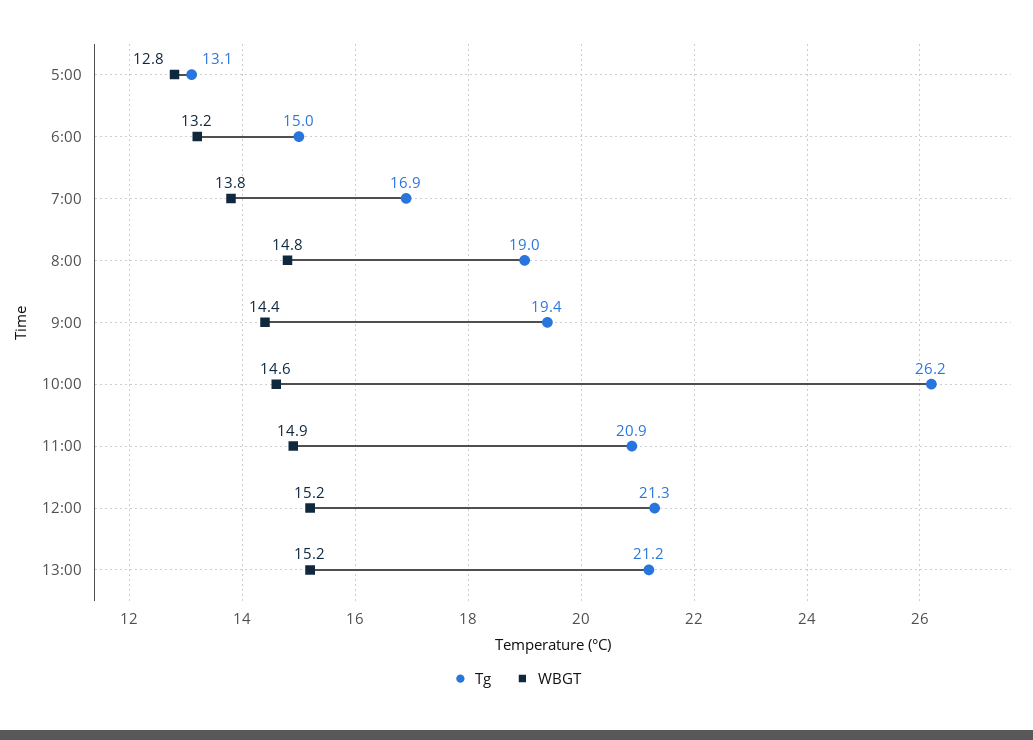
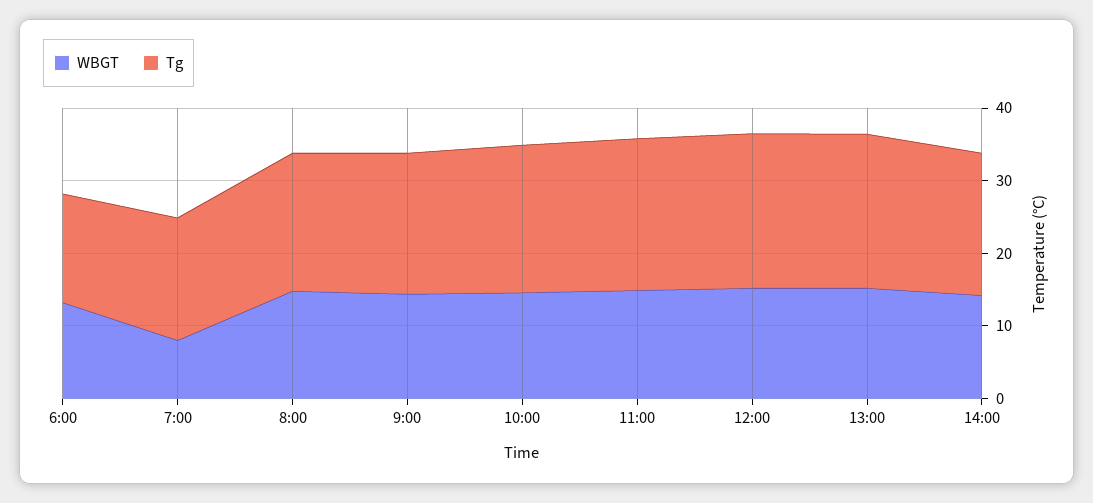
Tg, 5:00: 13.1 -> none
WBGT, 5:00: 12.8 -> none
WBGT, 7:00: 13.8 -> 8
Tg, 10:00: 26.2 -> 20
WBGT, 14:00: none -> 14
Tg, 14:00: none -> 20

